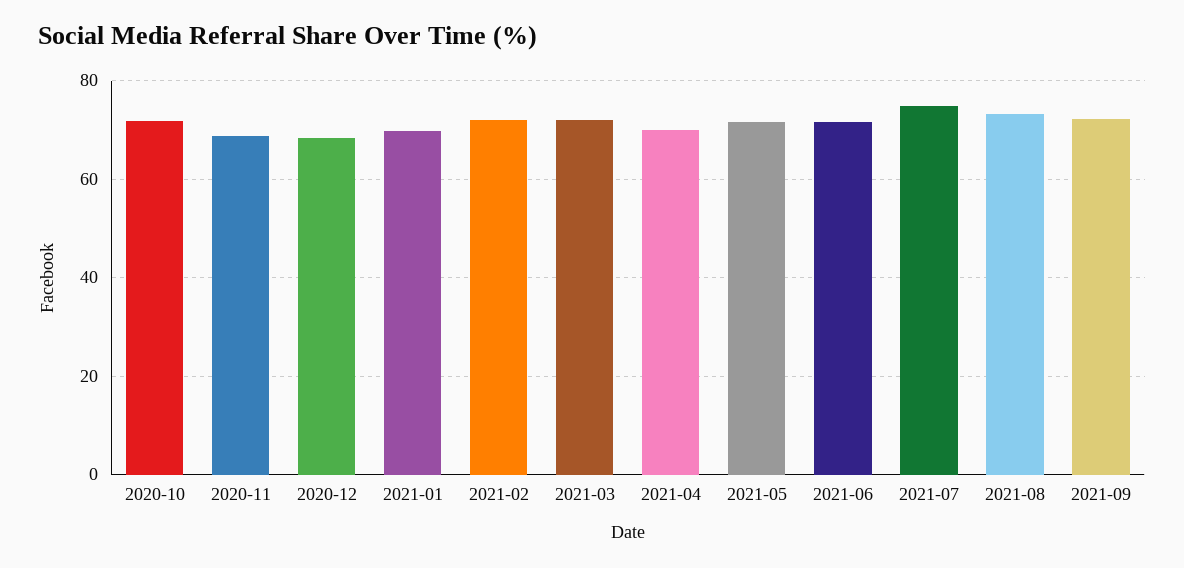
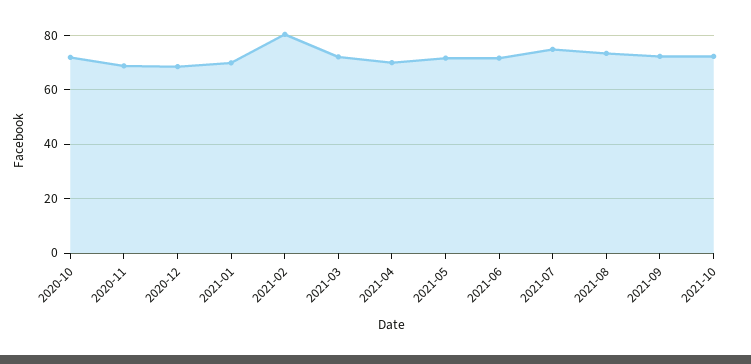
2021-02: 72 -> 80
2021-10: none -> 72.5

